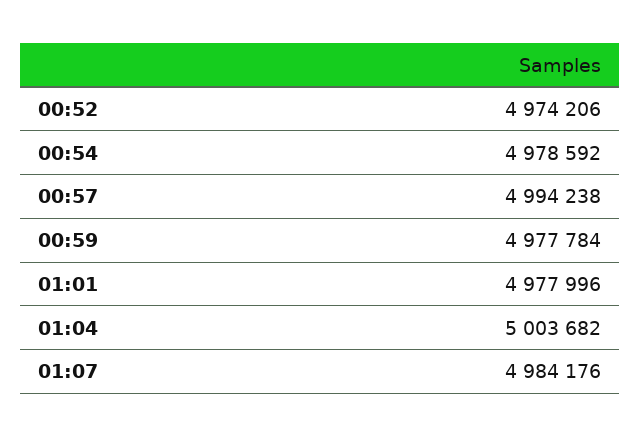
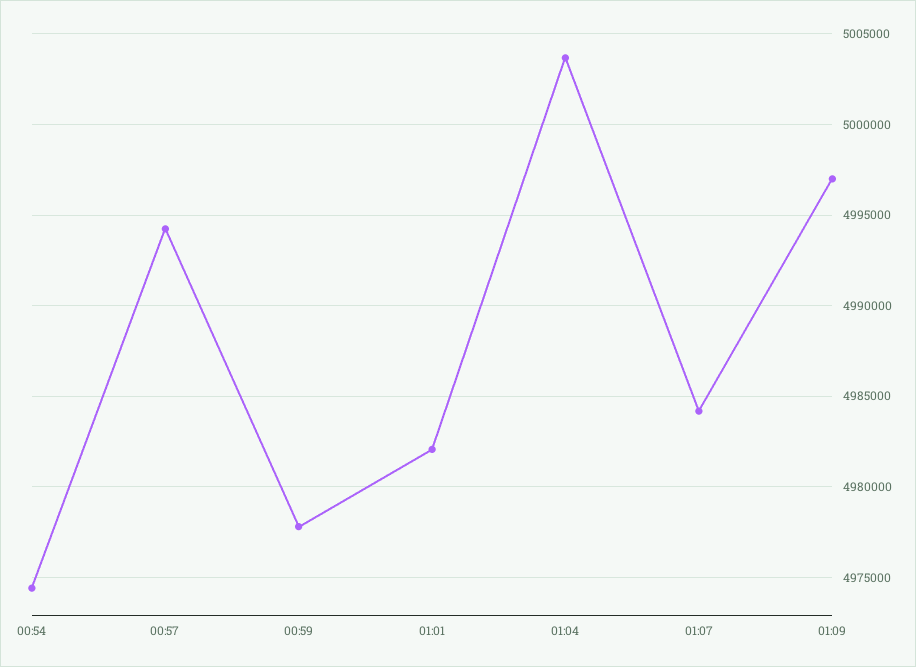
00:52: 4974206 -> none
00:54: 4978592 -> 4974500
01:01: 4977996 -> 4982000
01:09: none -> 4997000

